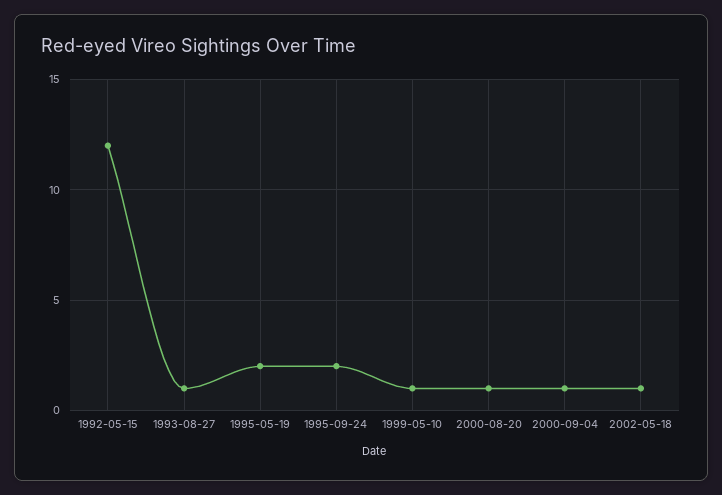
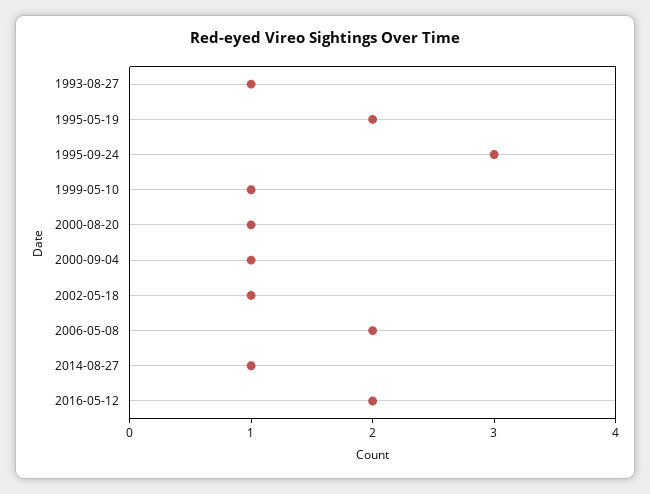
1992-05-15: 12 -> none
1995-09-24: 2 -> 3
2006-05-08: none -> 2
2014-08-27: none -> 1
2016-05-12: none -> 2

